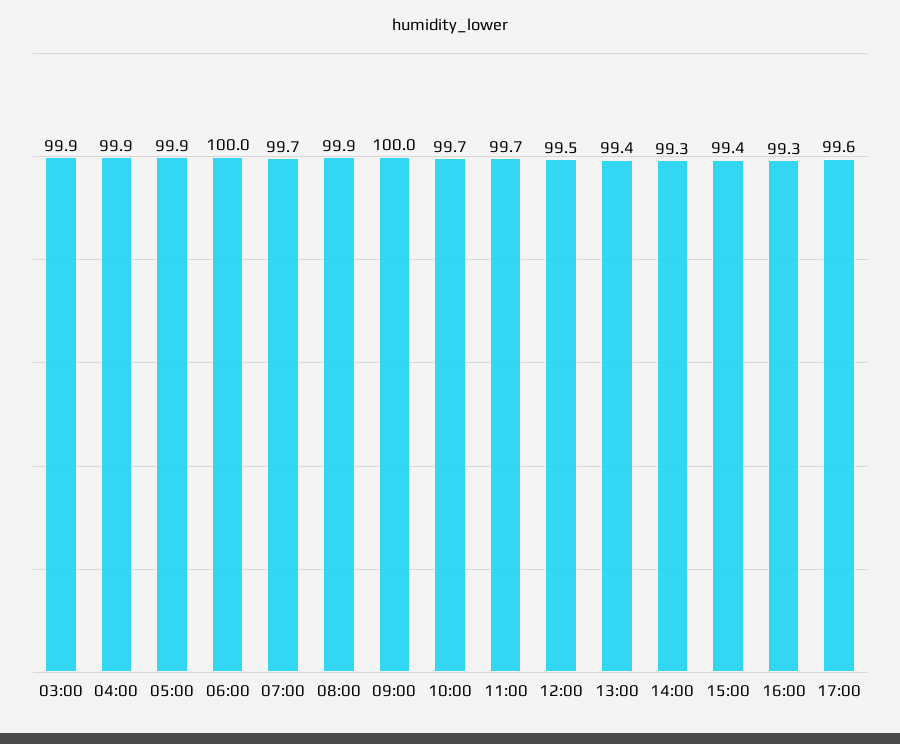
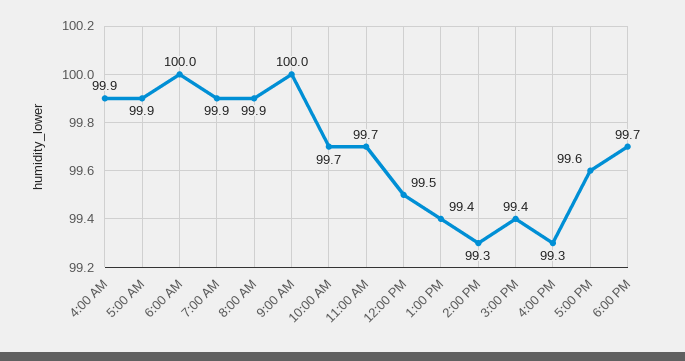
03:00: 99.9 -> none
07:00: 99.7 -> 99.9
6:00 PM: none -> 99.7

